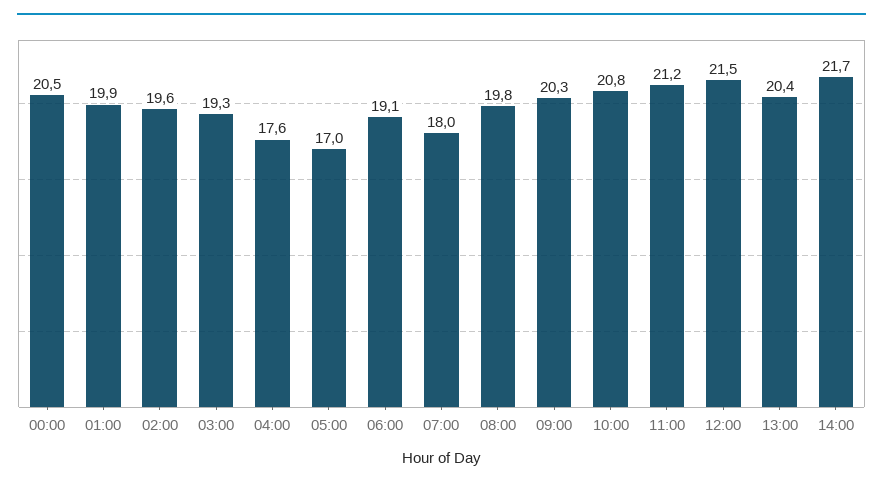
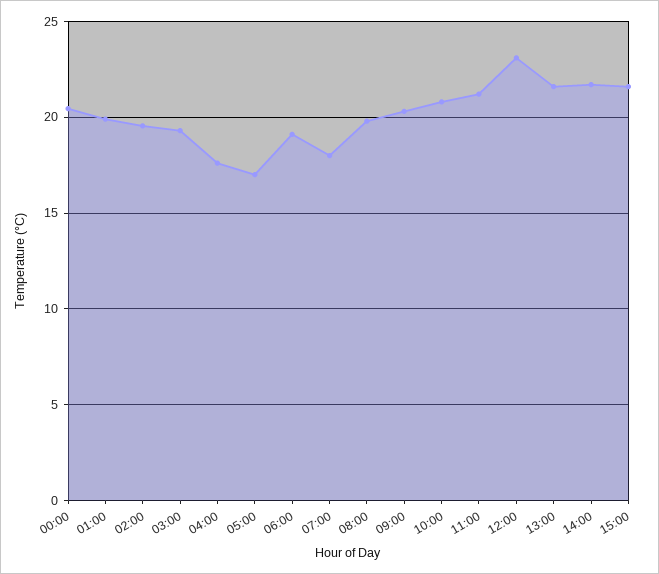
12:00: 21.5 -> 23
13:00: 20.4 -> 21.5
15:00: none -> 21.5

